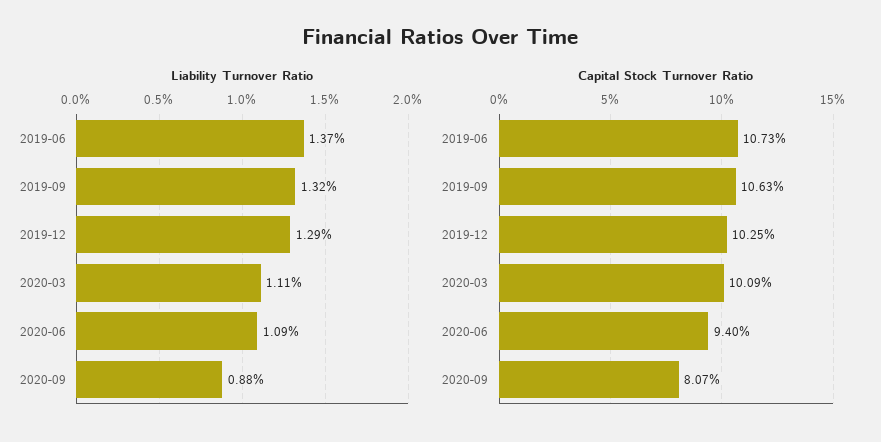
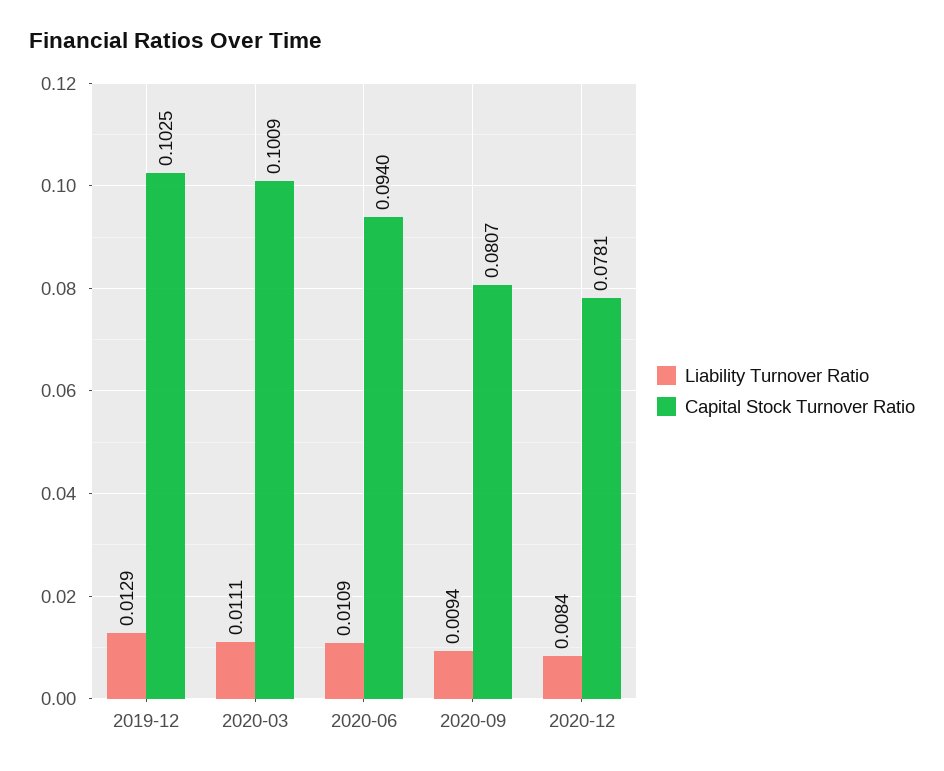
Liability Turnover Ratio, 2019-06: 0.0137 -> none
Liability Turnover Ratio, 2019-09: 0.0132 -> none
Liability Turnover Ratio, 2020-09: 0.0088 -> 0.0094
Capital Stock Turnover Ratio, 2019-06: 0.1073 -> none
Capital Stock Turnover Ratio, 2019-09: 0.1063 -> none
Liability Turnover Ratio, 2020-12: none -> 0.0084
Capital Stock Turnover Ratio, 2020-12: none -> 0.0781

